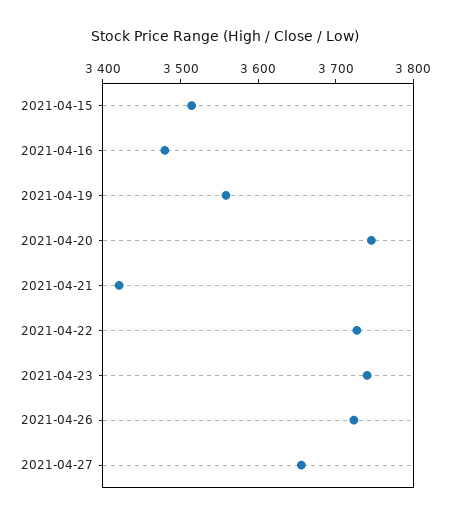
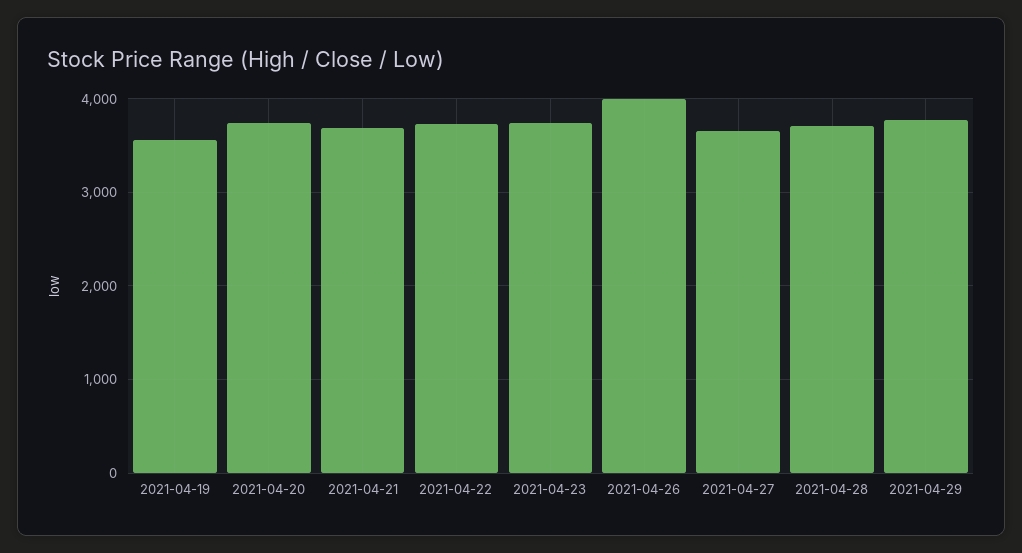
2021-04-15: 3520 -> none
2021-04-16: 3480 -> none
2021-04-21: 3420 -> 3700
2021-04-26: 3720 -> 4000
2021-04-28: none -> 3700
2021-04-29: none -> 3800

